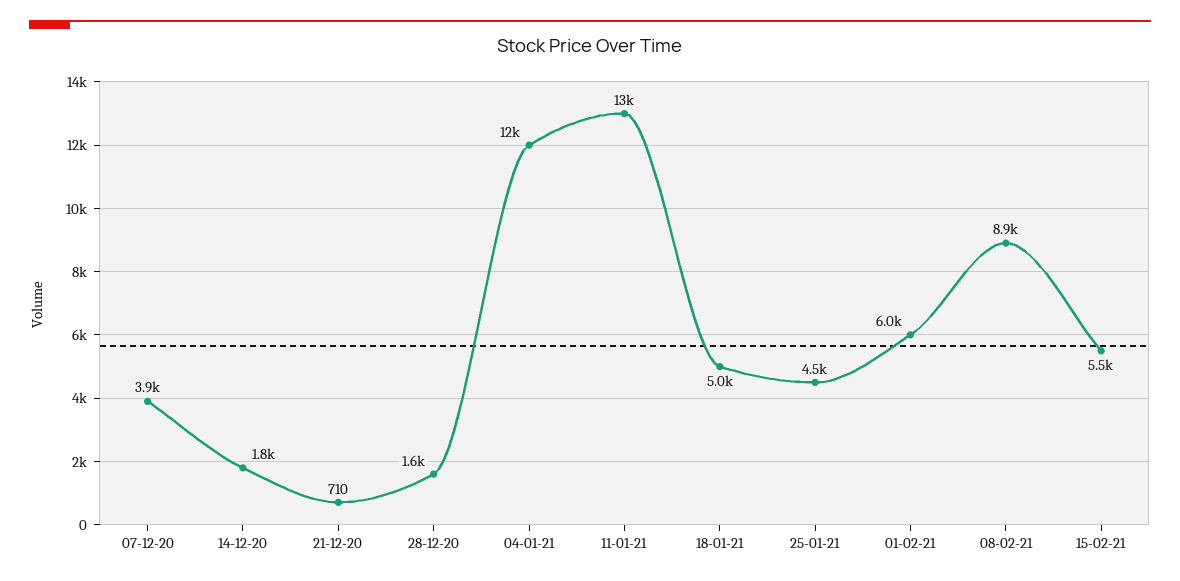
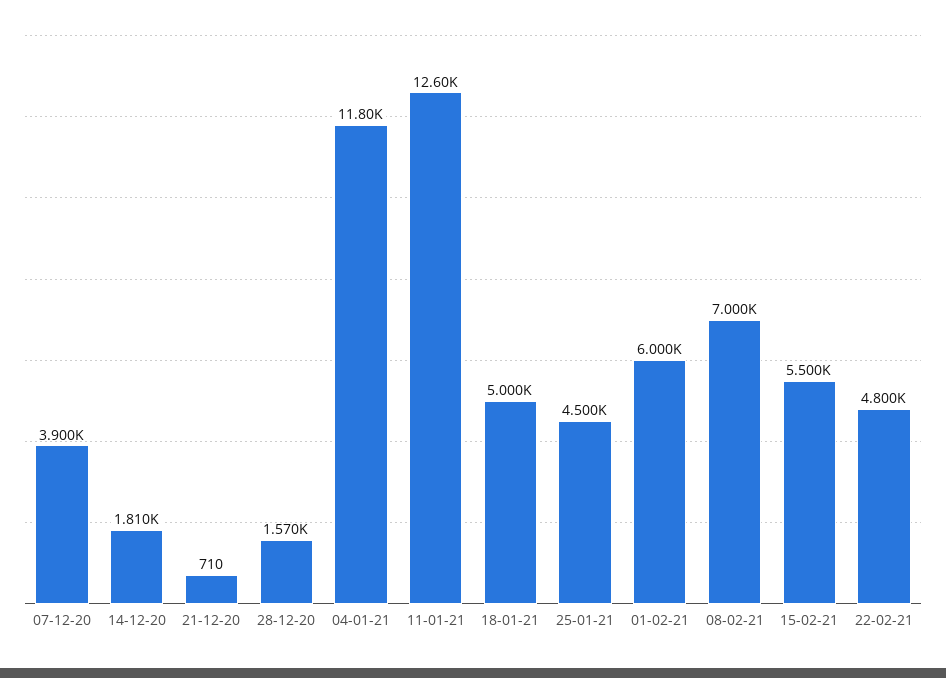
08-02-21: 8900 -> 7000
22-02-21: none -> 4800

